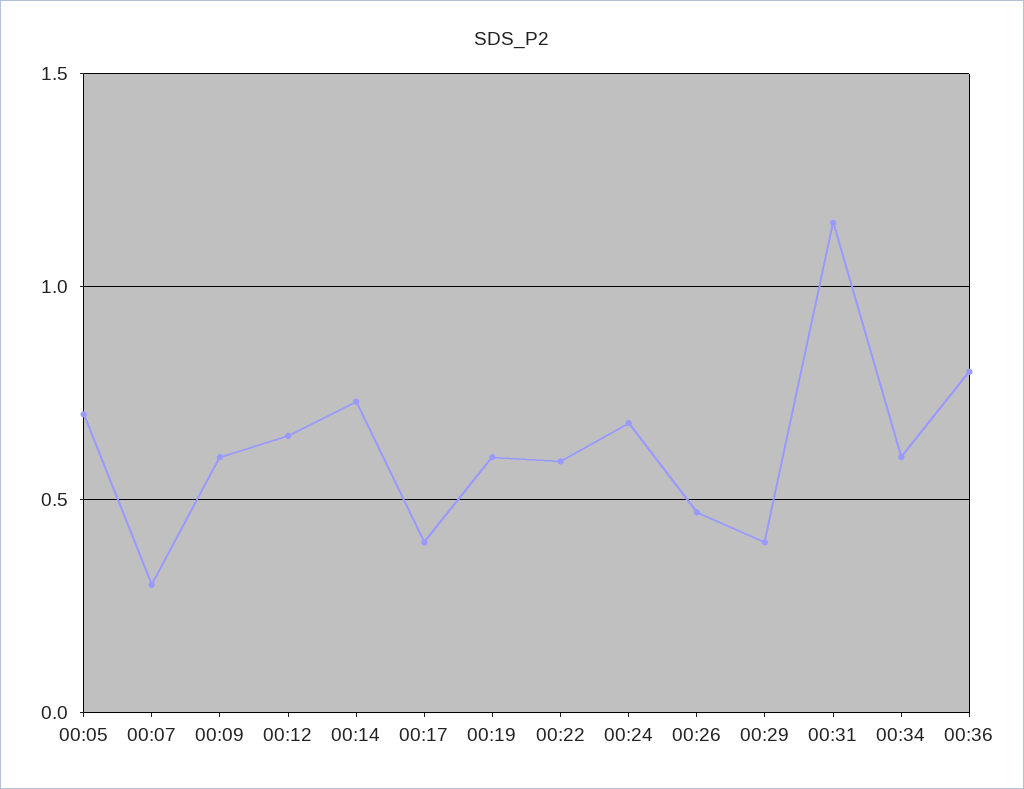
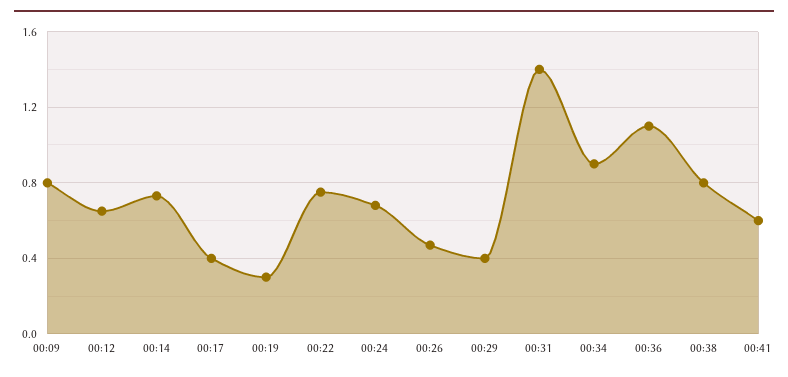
00:05: 0.7 -> none
00:07: 0.3 -> none
00:09: 0.6 -> 0.8
00:19: 0.6 -> 0.3
00:22: 0.6 -> 0.75
00:31: 1.15 -> 1.4
00:34: 0.6 -> 0.9
00:36: 0.8 -> 1.1
00:38: none -> 0.8
00:41: none -> 0.6

